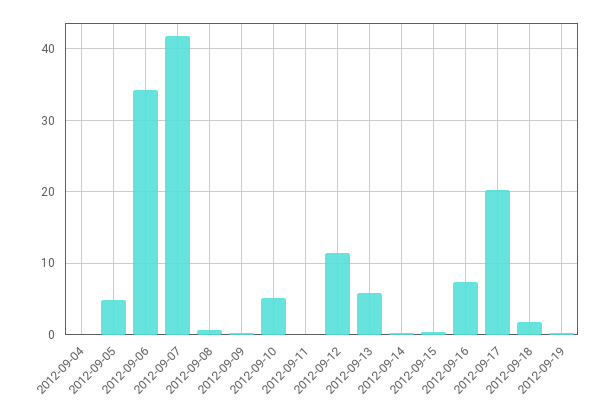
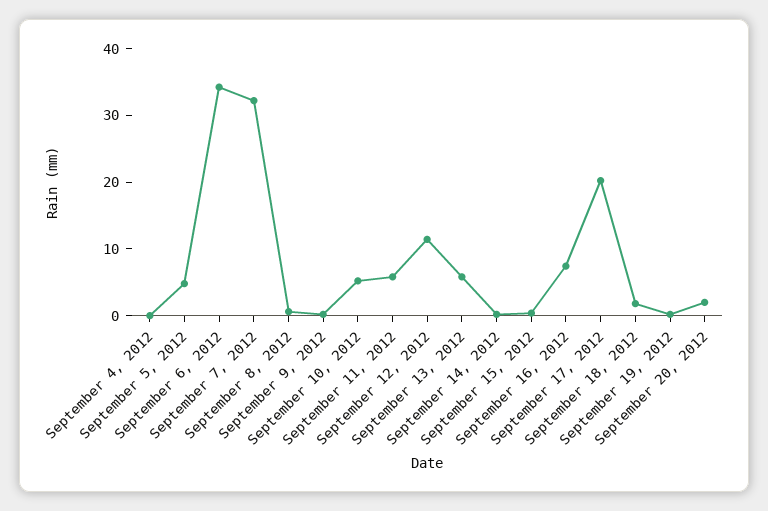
2012-09-07: 42 -> 32
2012-09-11: 0 -> 6
September 20, 2012: none -> 2

